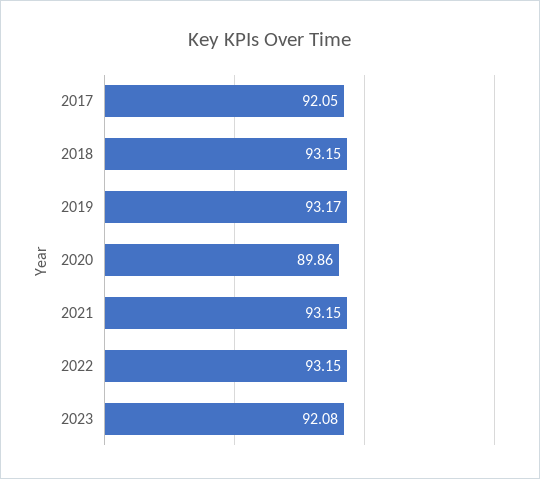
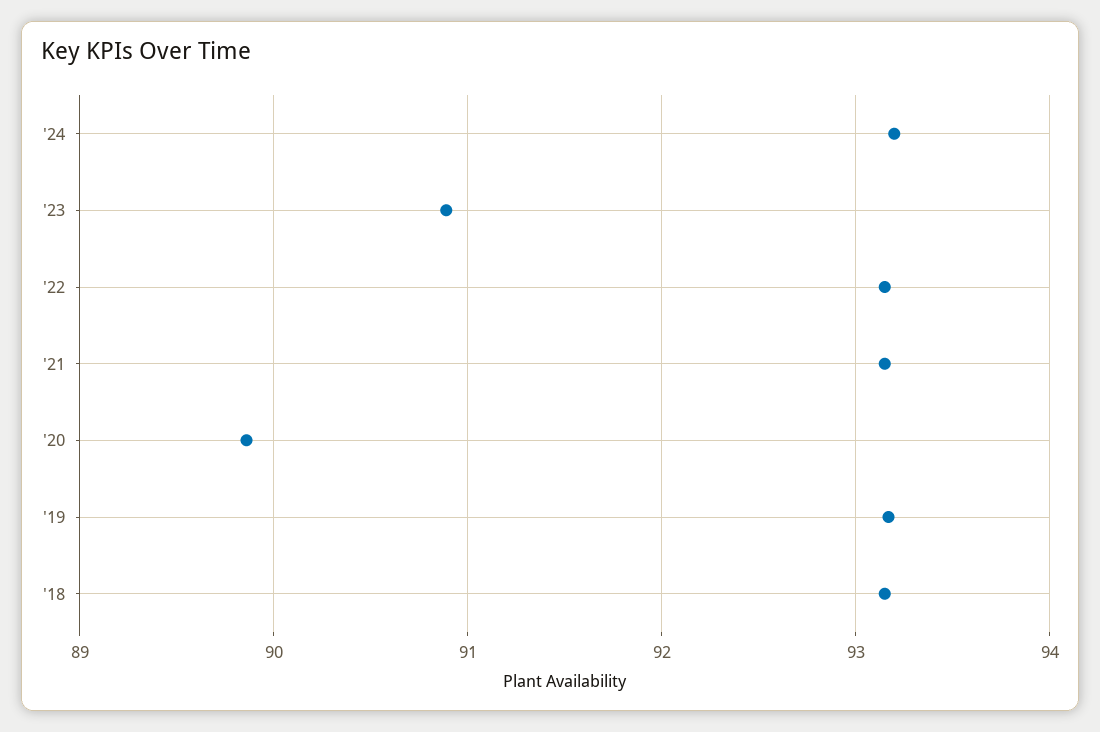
2017: 92.05 -> none
2023: 92.08 -> 90.9
'24: none -> 93.2

